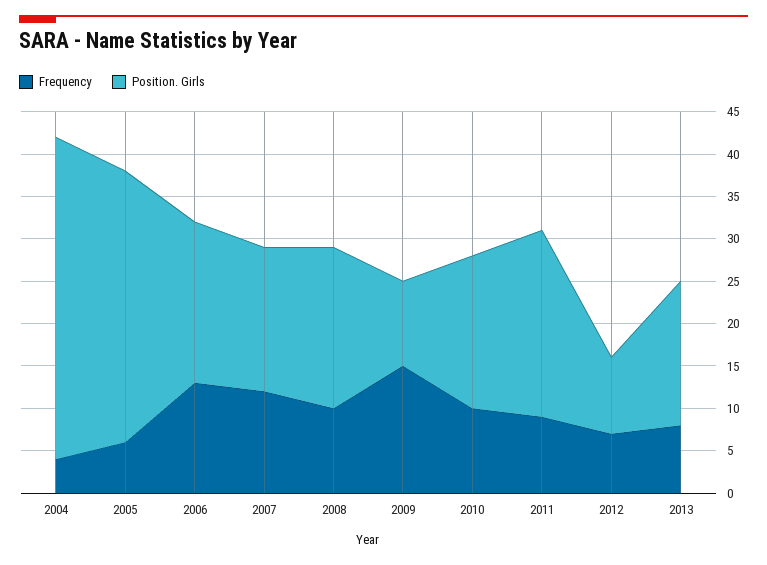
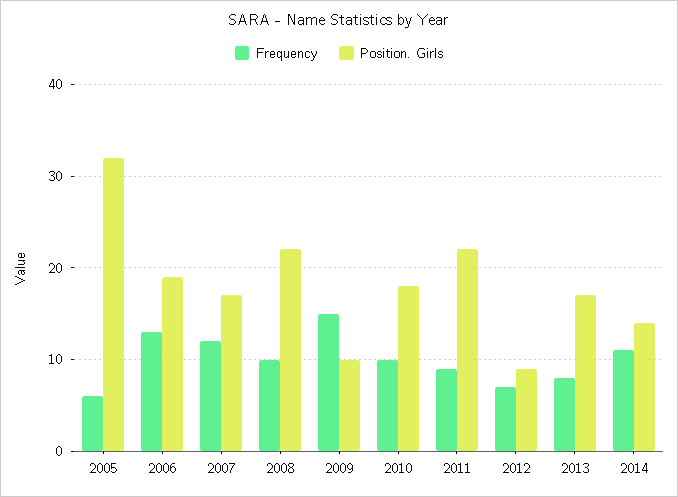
Frequency, 2004: 4 -> none
Position. Girls, 2004: 38 -> none
Position. Girls, 2008: 19 -> 22
Frequency, 2014: none -> 11
Position. Girls, 2014: none -> 14

